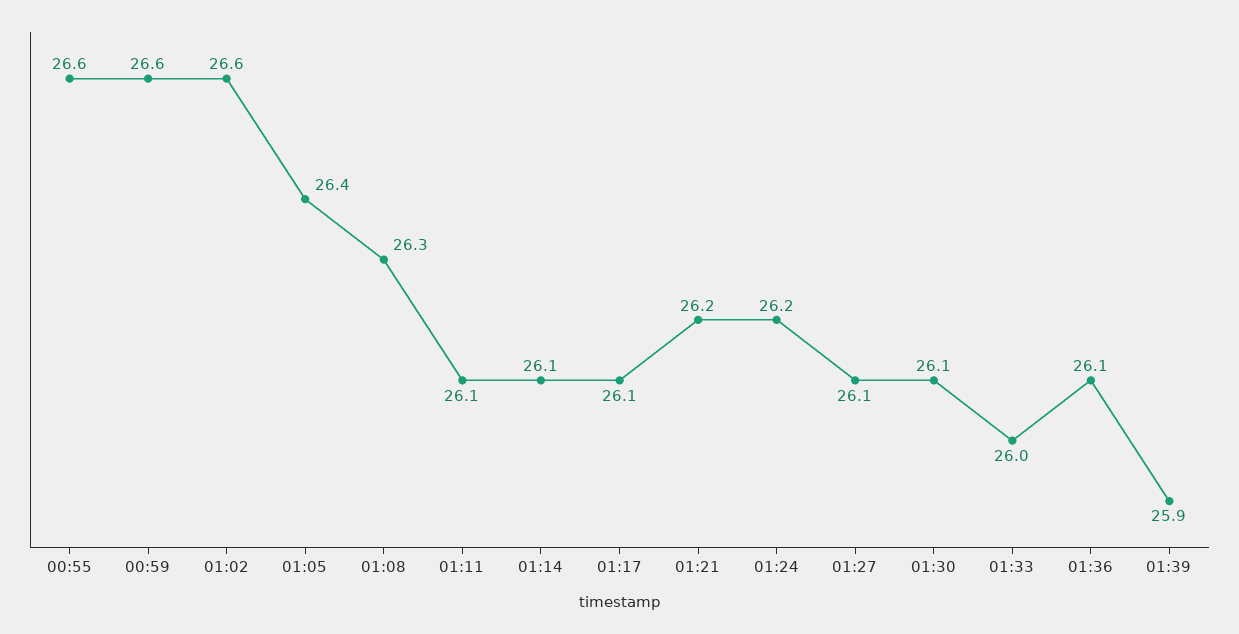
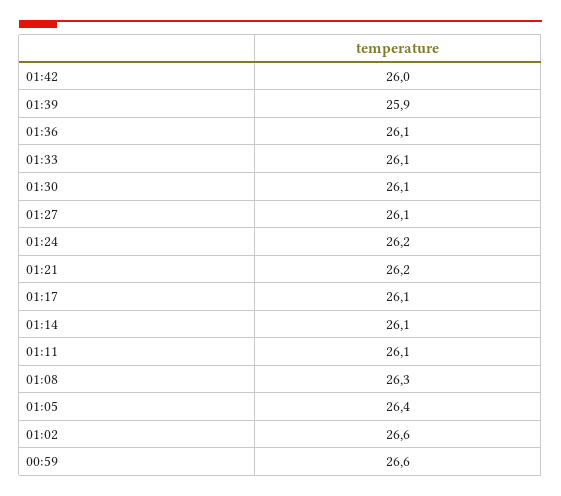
00:55: 26.6 -> none
01:33: 26 -> 26.1
01:42: none -> 26

